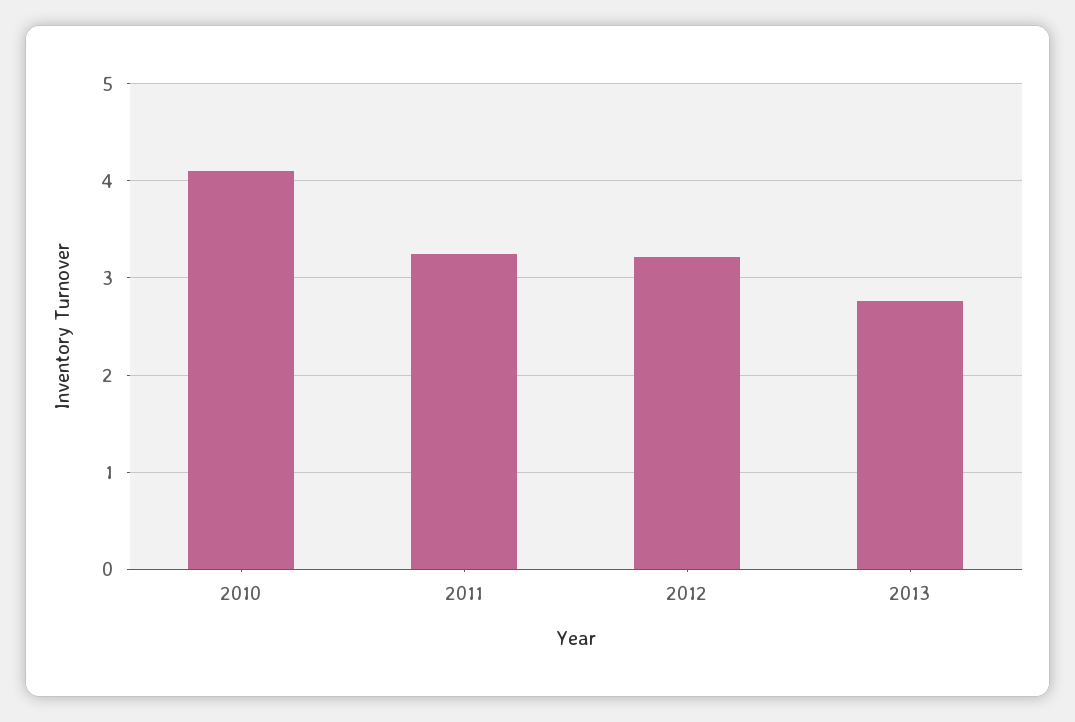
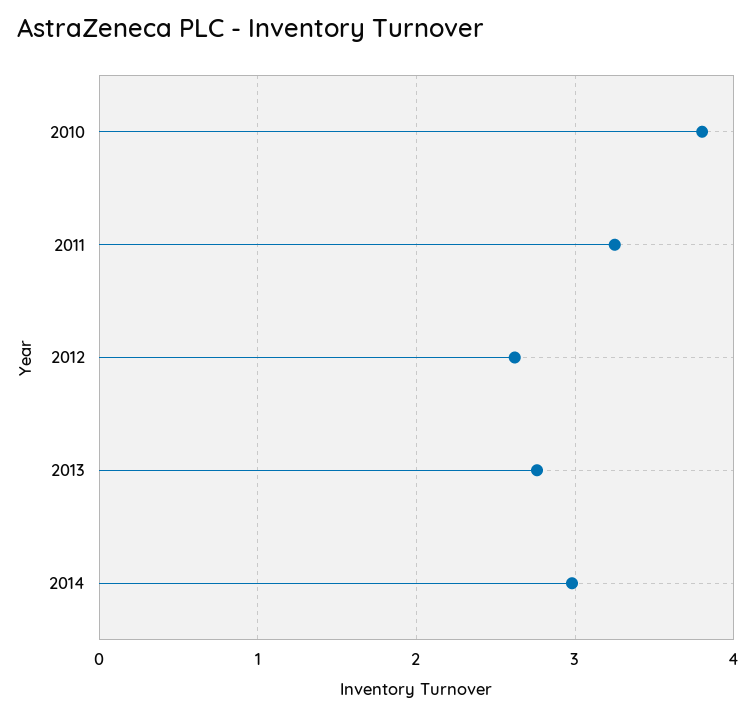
2010: 4.1 -> 3.8
2012: 3.2 -> 2.6
2014: none -> 3

